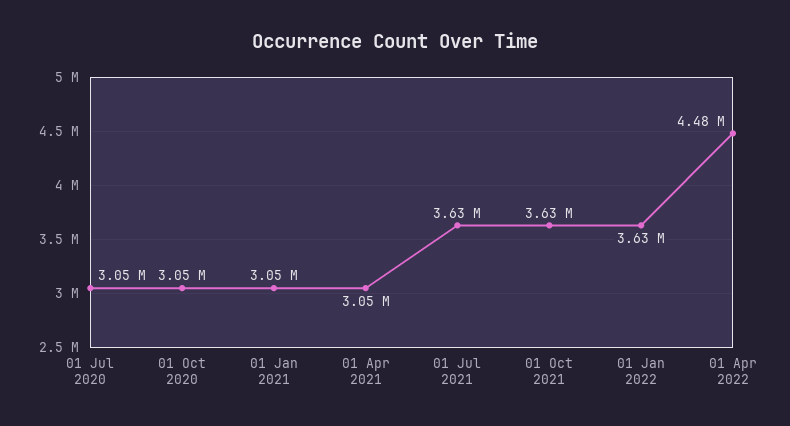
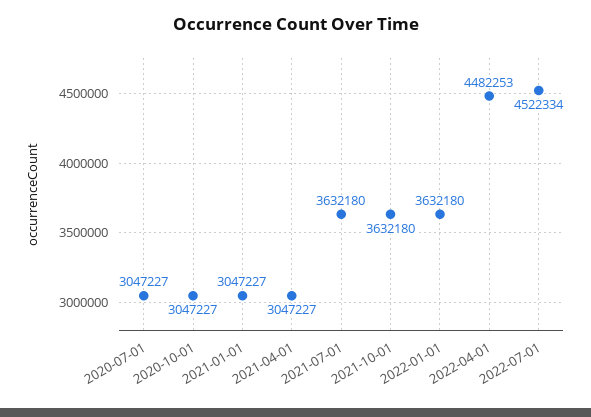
2022-07-01: none -> 4522334

